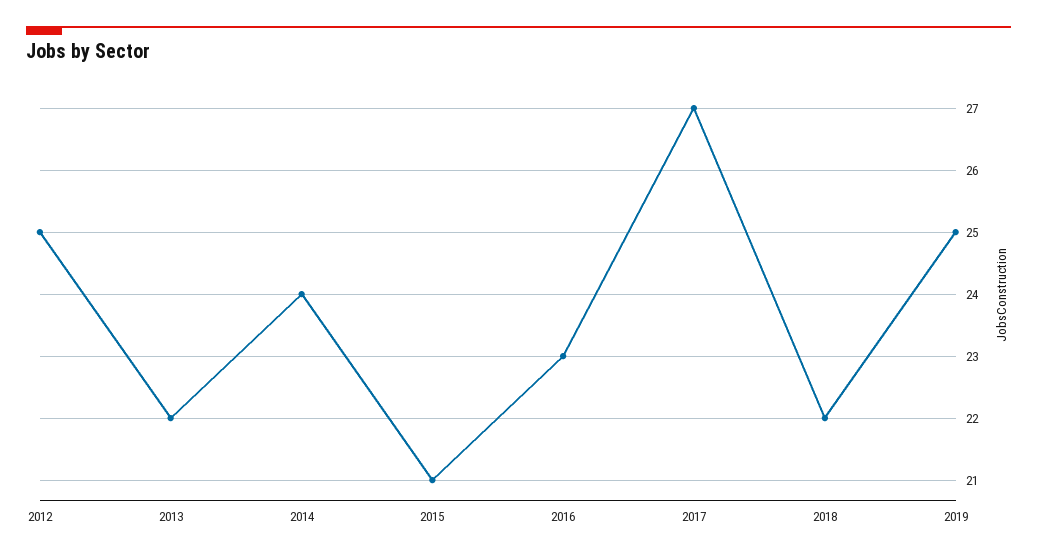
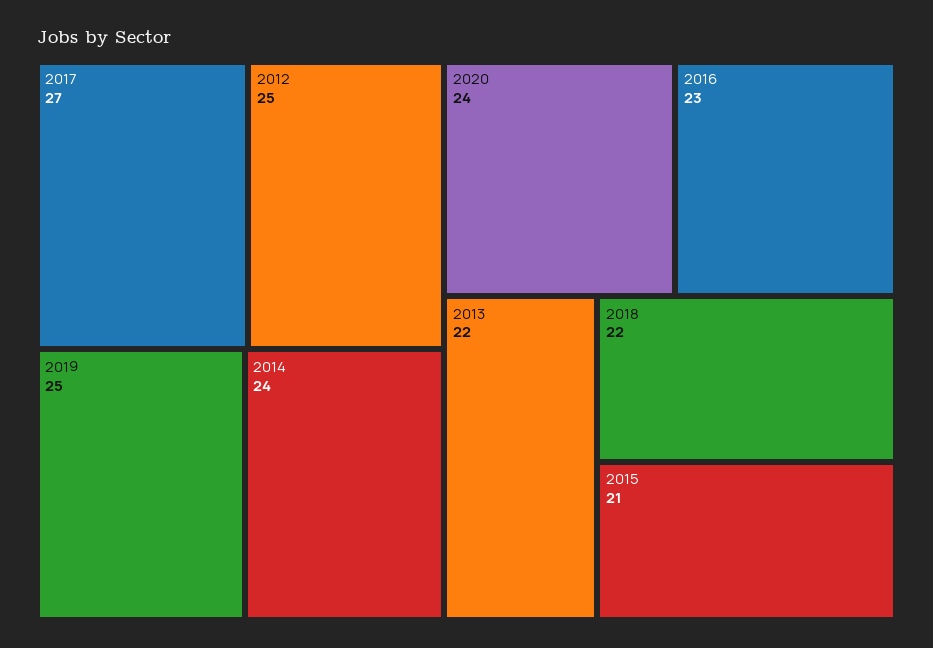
2020: none -> 24

